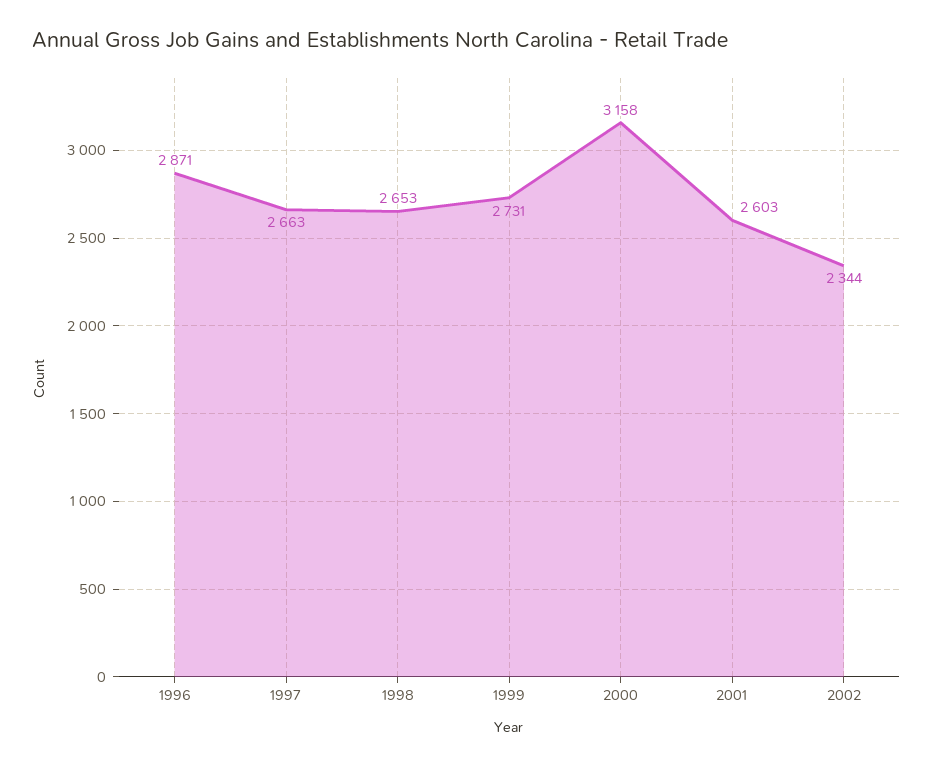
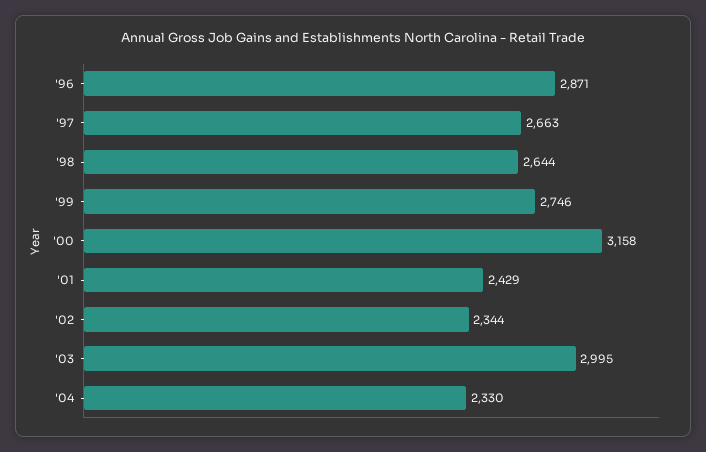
1998: 2653 -> 2644
1999: 2731 -> 2746
2001: 2603 -> 2429
'03: none -> 2995
'04: none -> 2330

